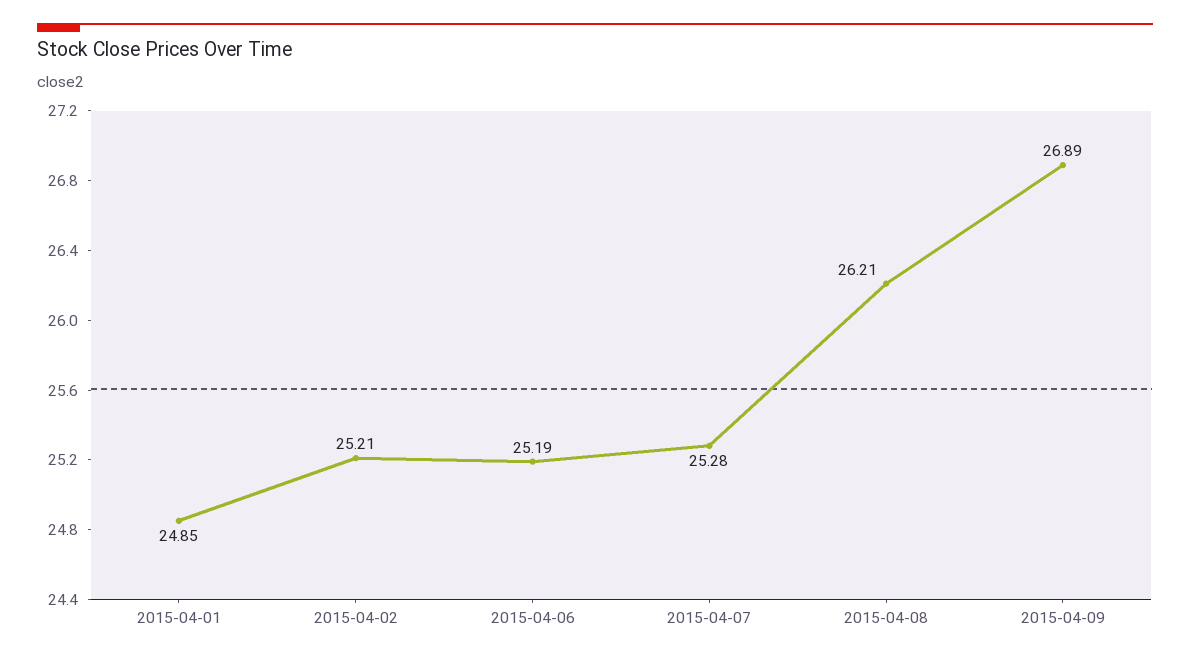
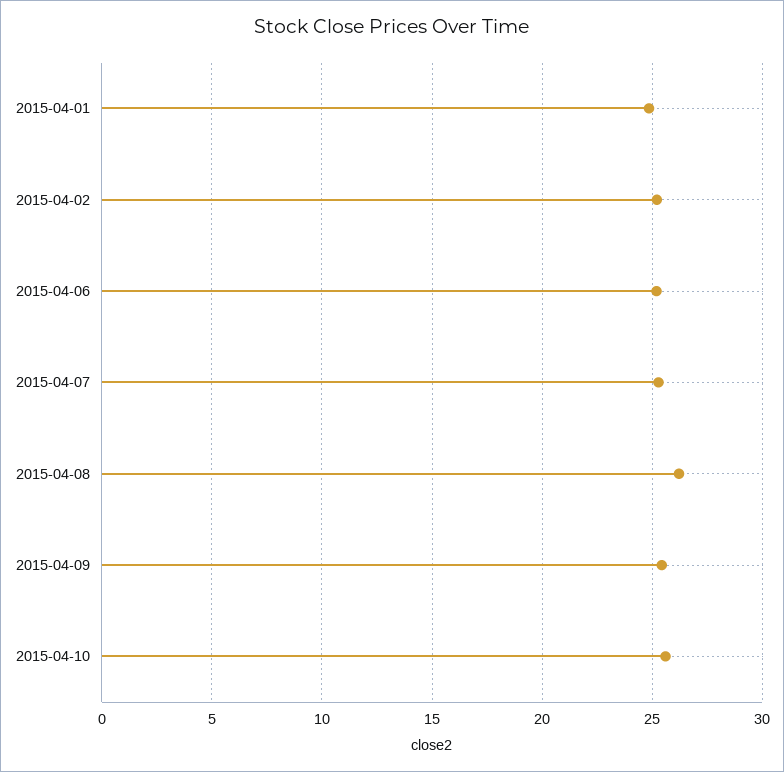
2015-04-09: 26.89 -> 25.5
2015-04-10: none -> 25.5

